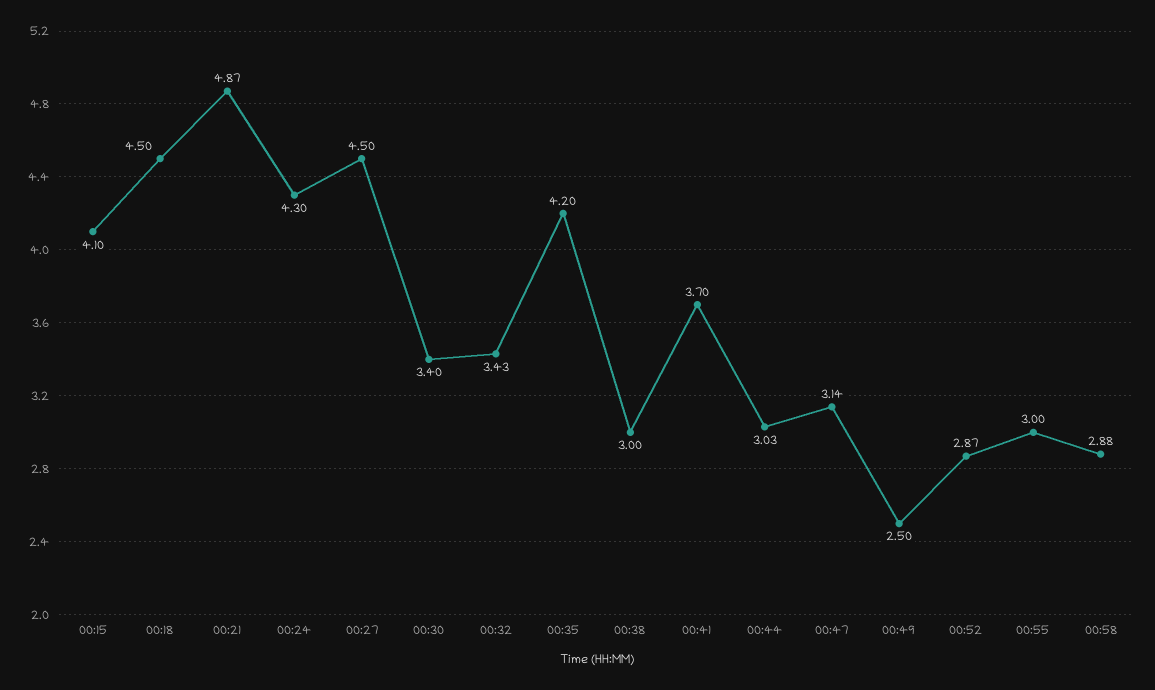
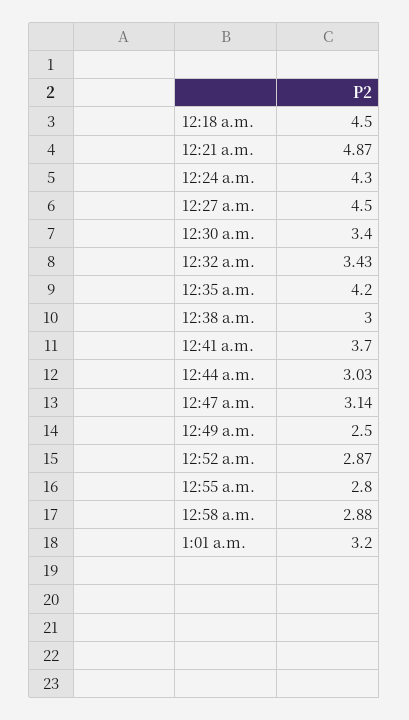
00:15: 4.1 -> none
00:55: 3 -> 2.8
1:01 a.m.: none -> 3.2

